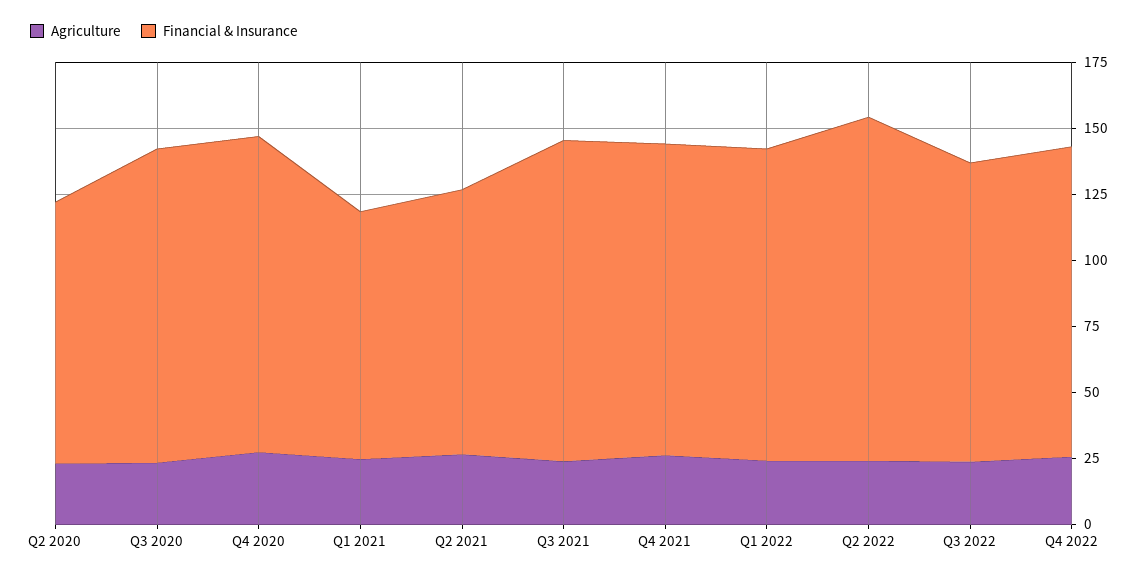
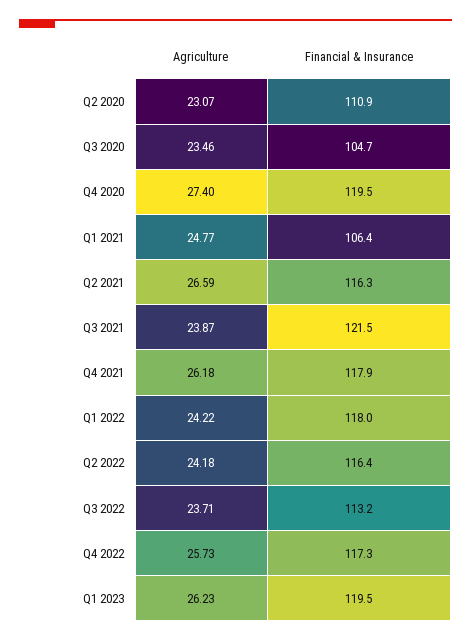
Financial & Insurance, Q2 2020: 100 -> 110.9
Financial & Insurance, Q3 2020: 120 -> 104.7
Financial & Insurance, Q1 2021: 95 -> 106.4
Financial & Insurance, Q2 2021: 100 -> 116.3
Financial & Insurance, Q2 2022: 130 -> 116.4
Agriculture, Q1 2023: none -> 26.23
Financial & Insurance, Q1 2023: none -> 119.5

